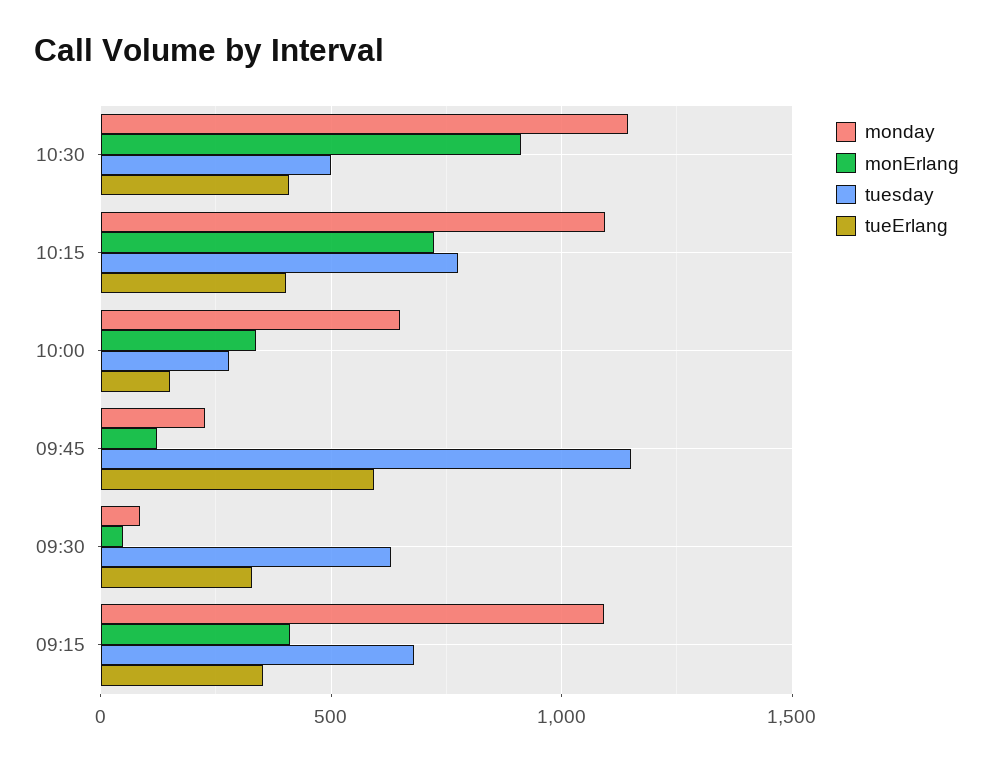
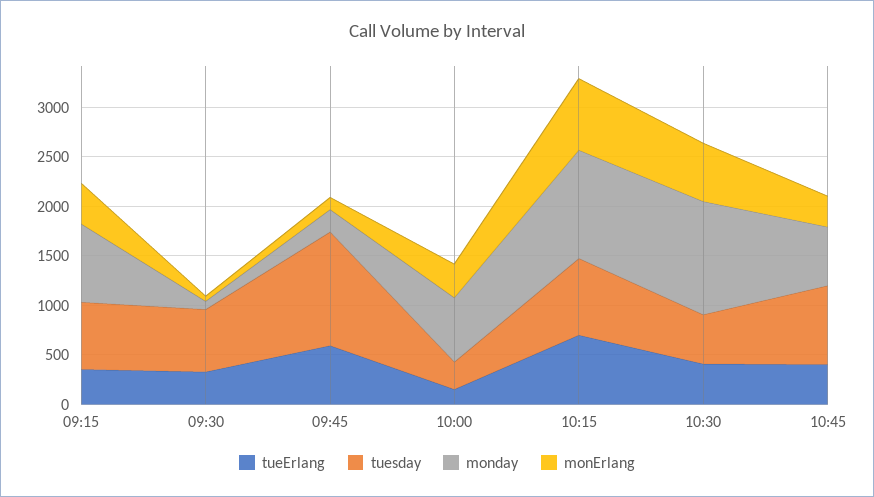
monErlang, 10:30: 900 -> 600
tueErlang, 10:15: 400 -> 700
monday, 09:15: 1100 -> 800
tueErlang, 10:45: none -> 400
tuesday, 10:45: none -> 800
monday, 10:45: none -> 600
monErlang, 10:45: none -> 300

